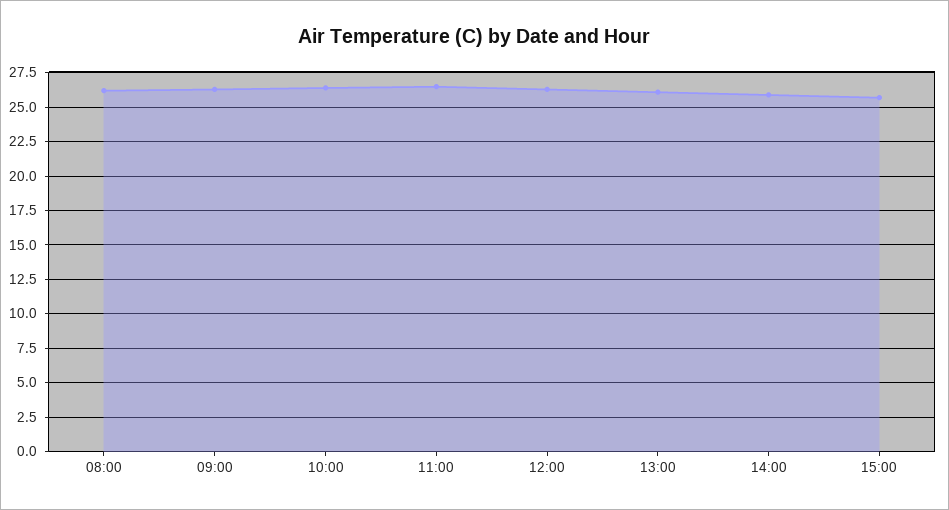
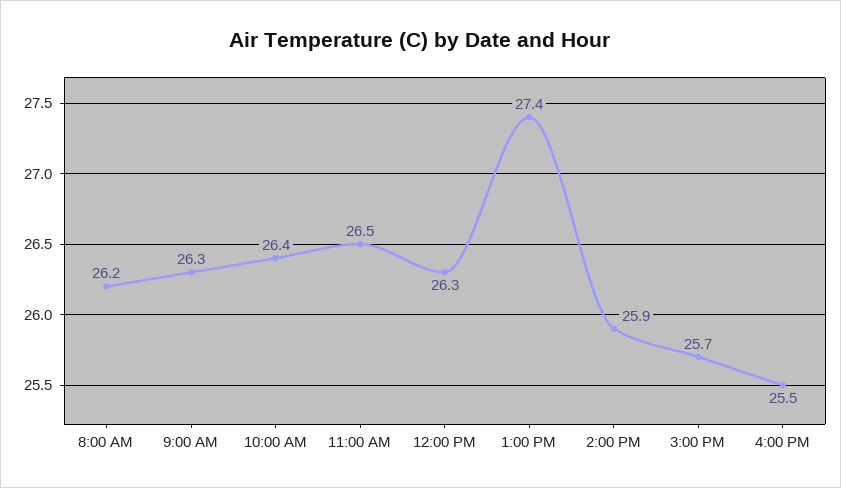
13:00: 26 -> 27.4
4:00 PM: none -> 25.5

